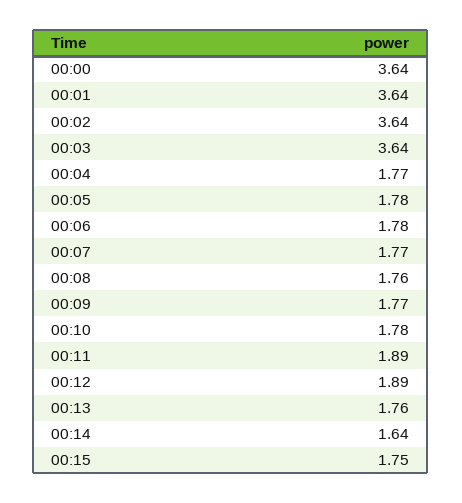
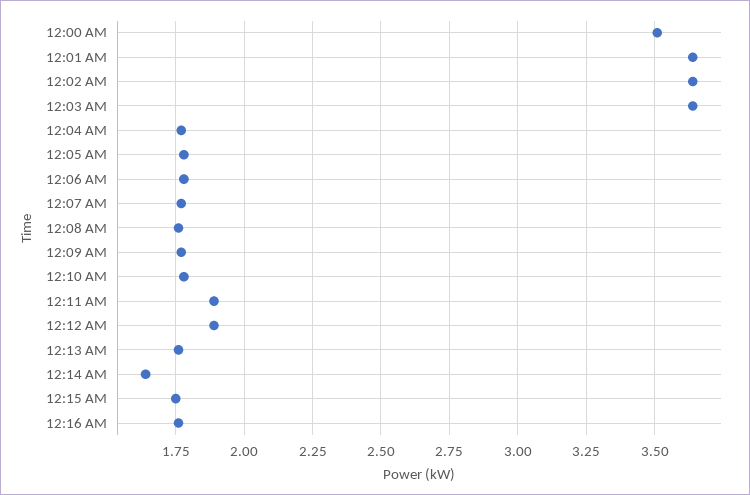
00:00: 3.64 -> 3.5
12:16 AM: none -> 1.75

